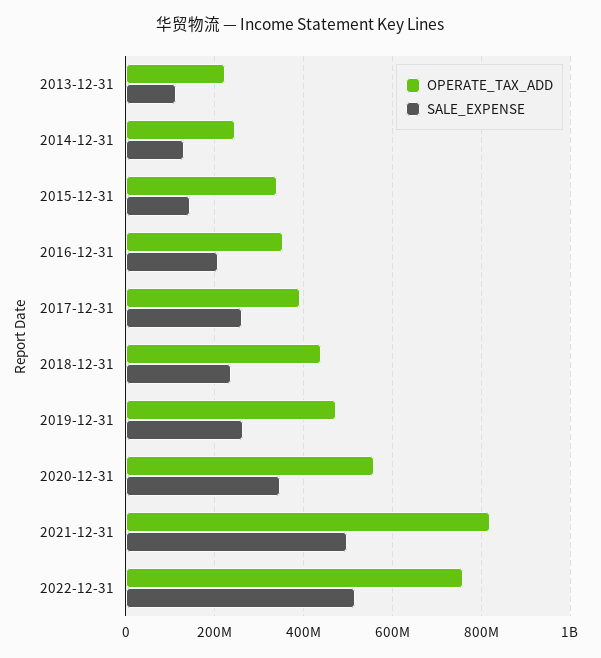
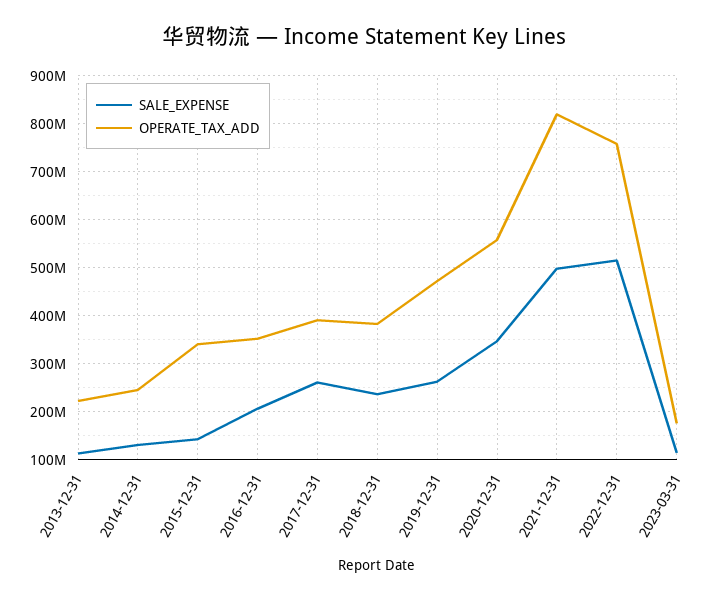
OPERATE_TAX_ADD, 2018-12-31: 440000000 -> 380000000
SALE_EXPENSE, 2023-03-31: none -> 120000000
OPERATE_TAX_ADD, 2023-03-31: none -> 180000000

